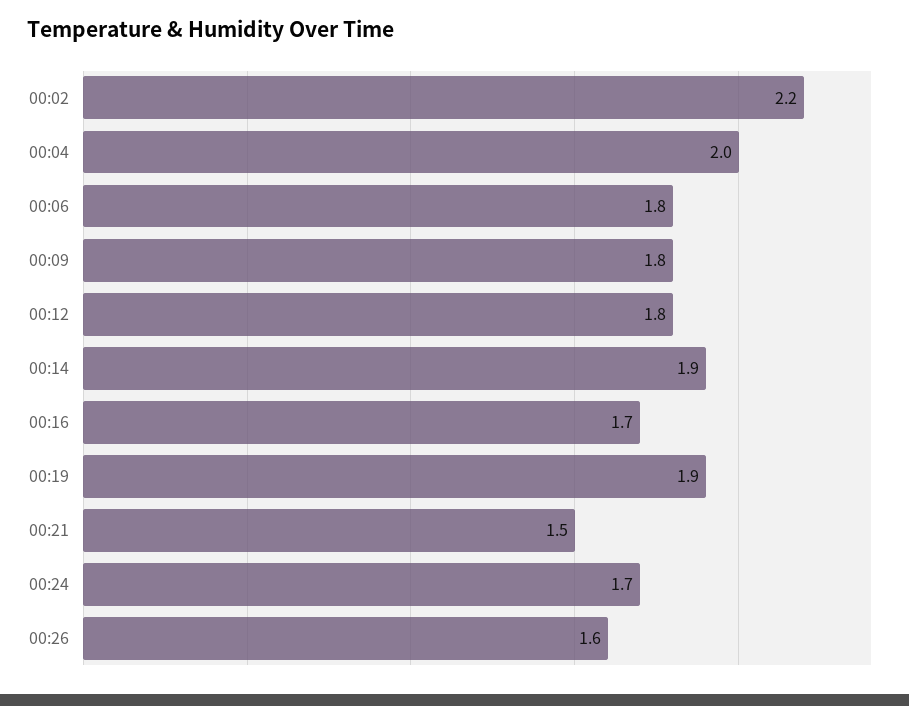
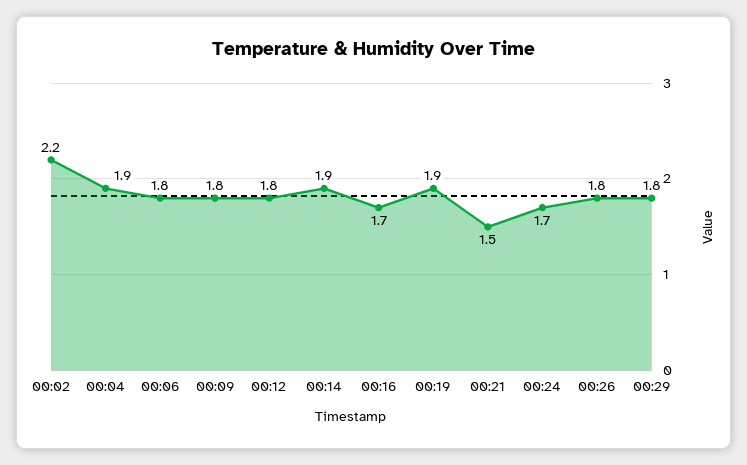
00:04: 2 -> 1.9
00:26: 1.6 -> 1.8
00:29: none -> 1.8

